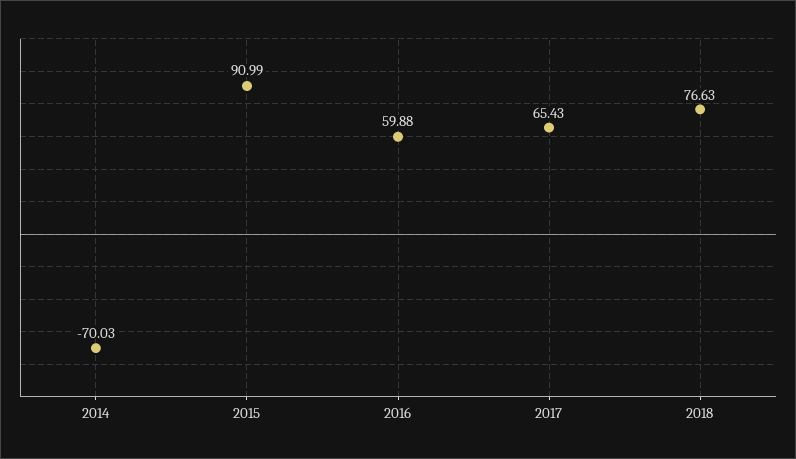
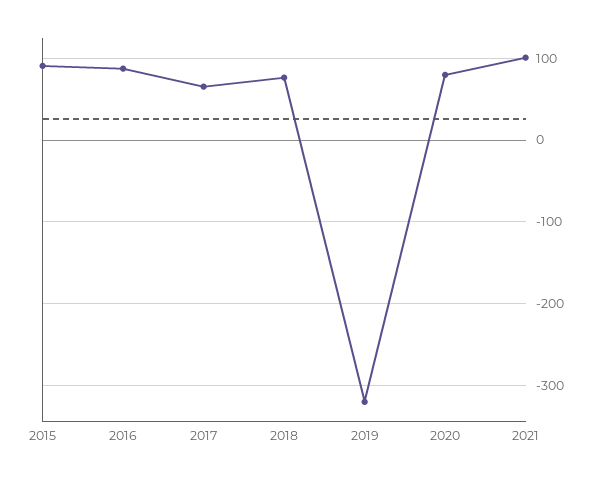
2014: -70.03 -> none
2016: 59.88 -> 90
2019: none -> -320
2020: none -> 80
2021: none -> 100

